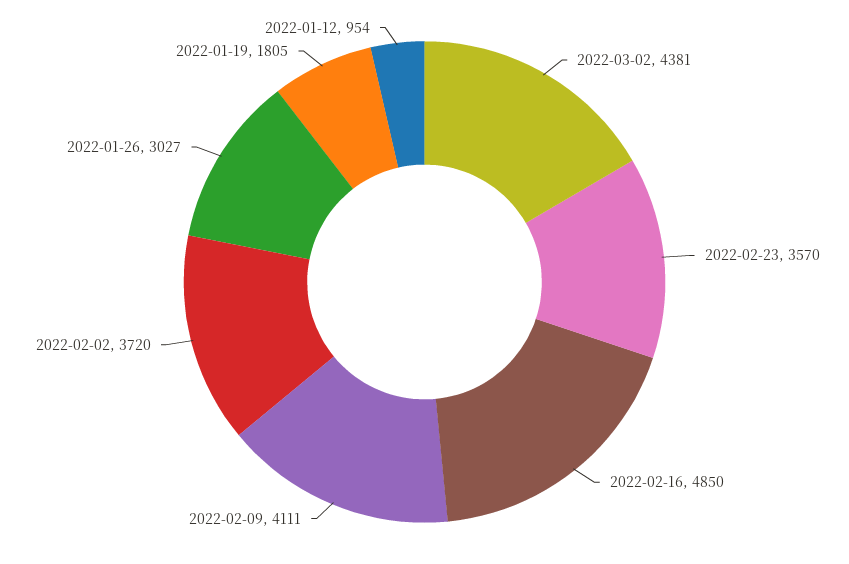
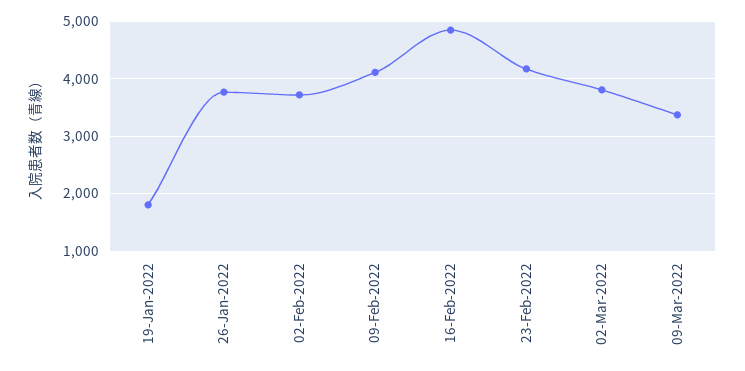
2022-03-02: 4381 -> 3800
2022-02-23: 3570 -> 4200
2022-01-26: 3027 -> 3800
2022-01-12: 954 -> none
09-Mar-2022: none -> 3400

